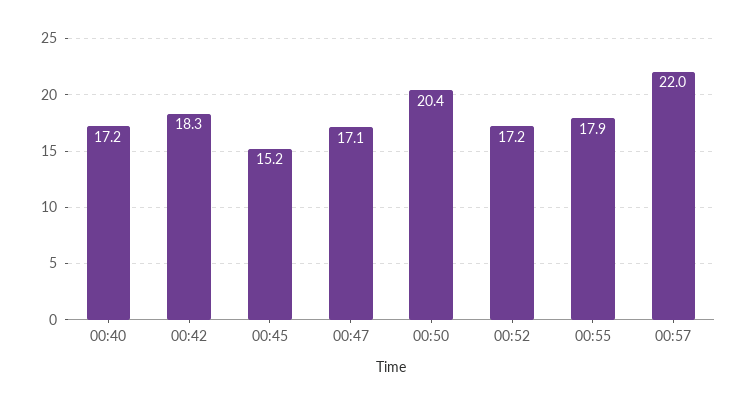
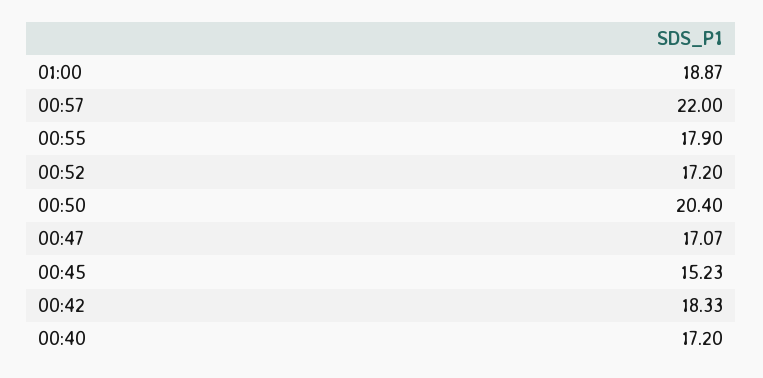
01:00: none -> 18.87

